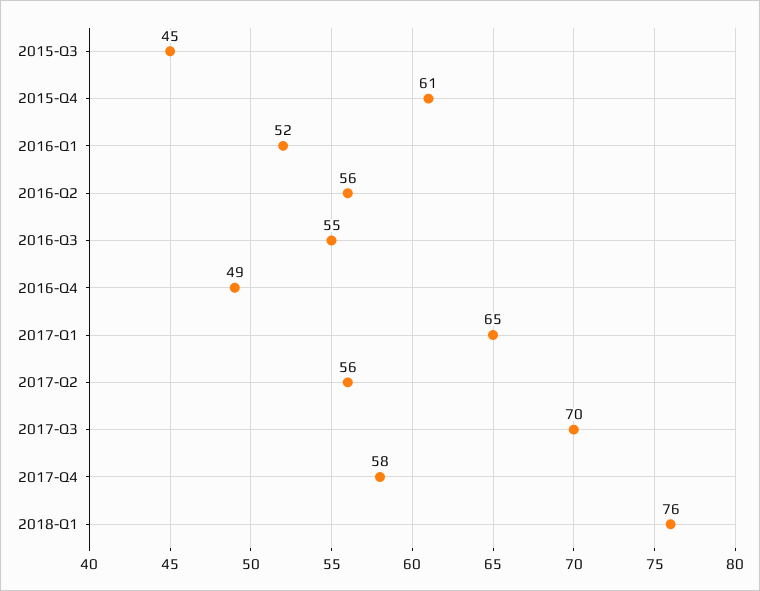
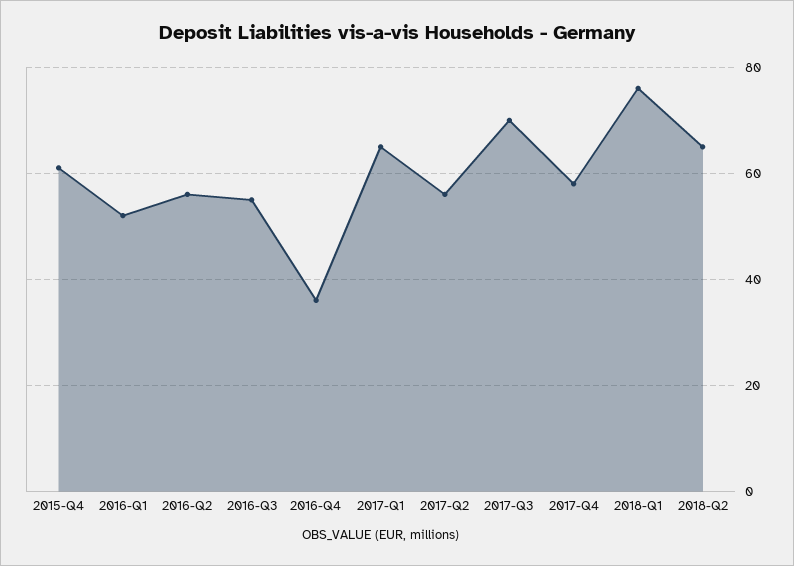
2015-Q3: 45 -> none
2016-Q4: 49 -> 35
2018-Q2: none -> 65

